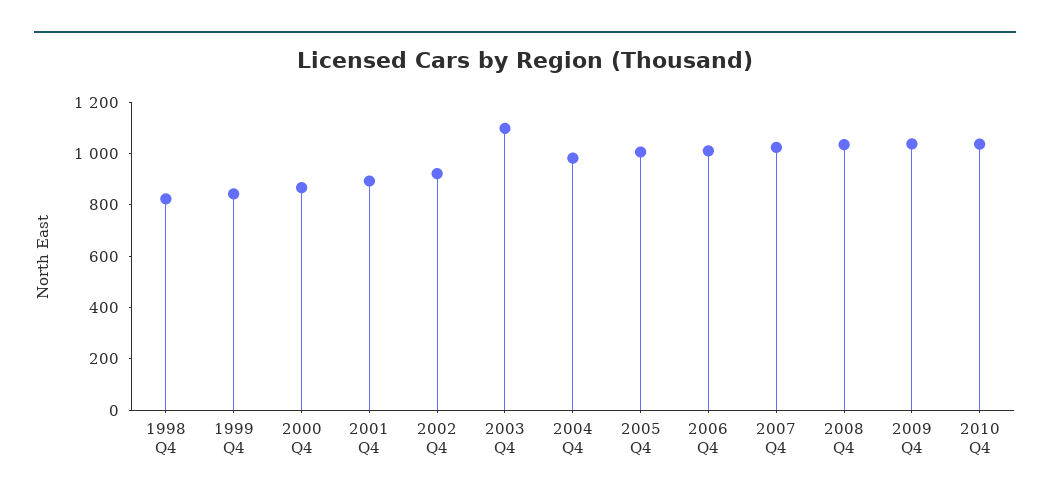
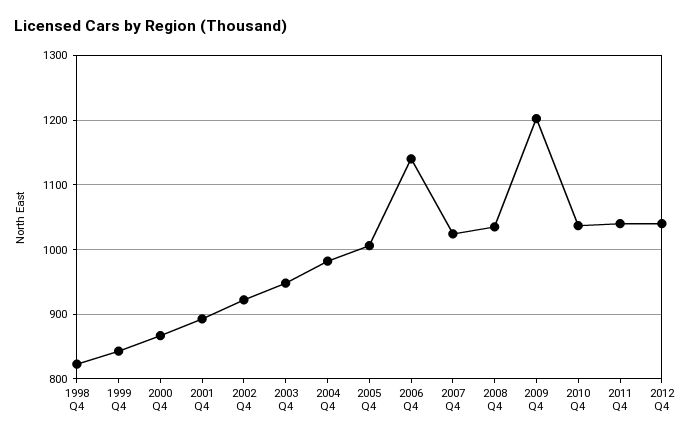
2003 Q4: 1100 -> 950
2006 Q4: 1000 -> 1140
2009 Q4: 1050 -> 1200
2011 Q4: none -> 1040
2012 Q4: none -> 1040

